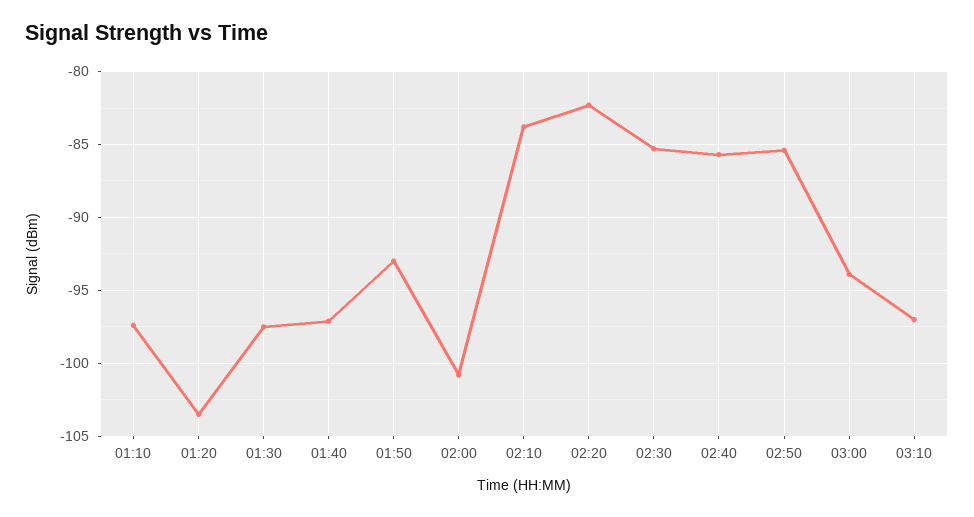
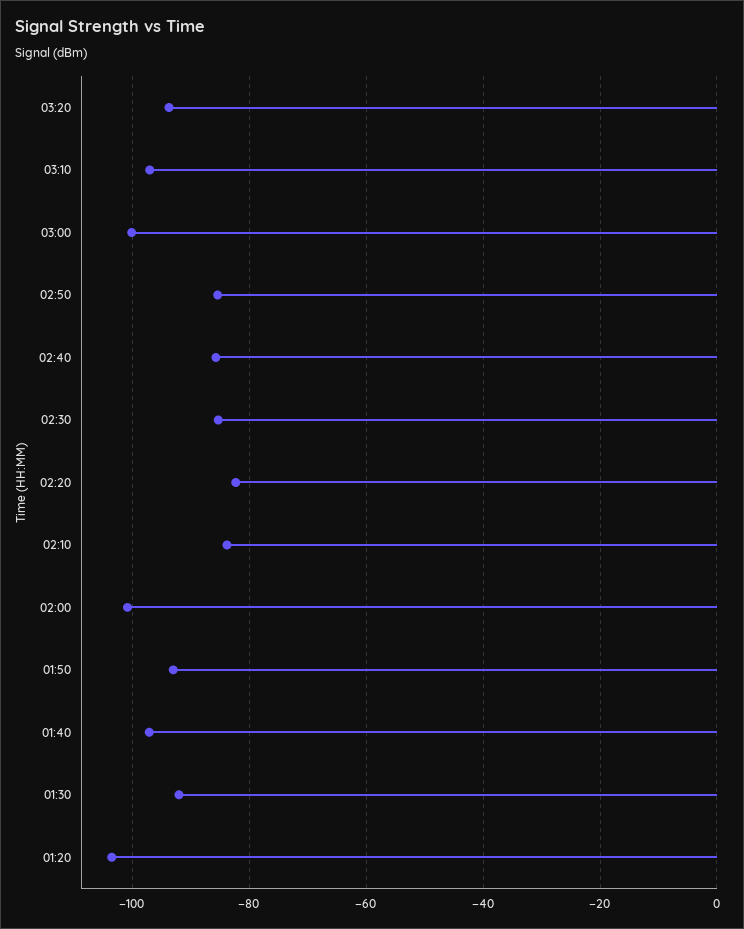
01:10: -97.5 -> none
01:30: -97.5 -> -92
03:00: -94 -> -100
03:20: none -> -94

